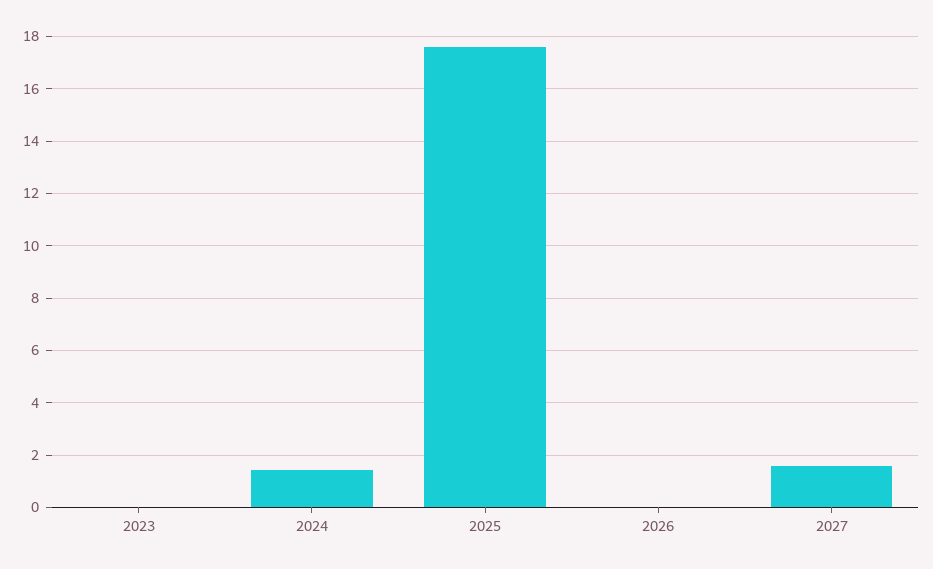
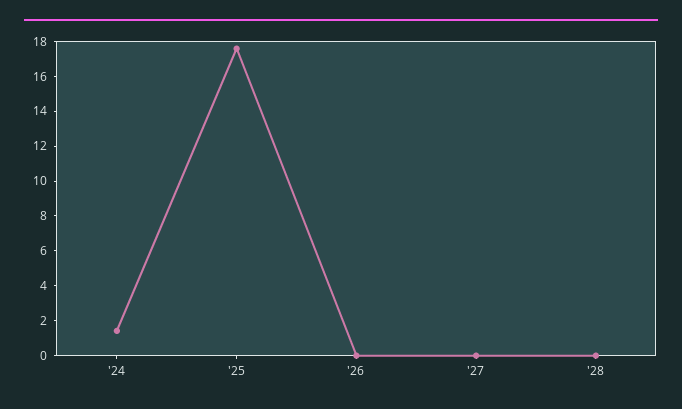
2023: 0 -> none
2027: 1.5 -> 0
'28: none -> 0

